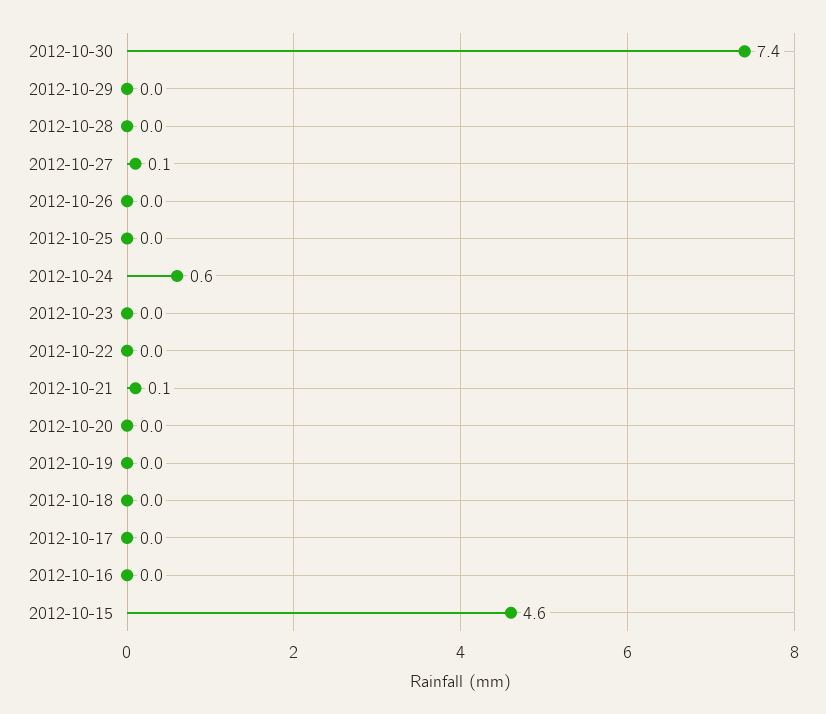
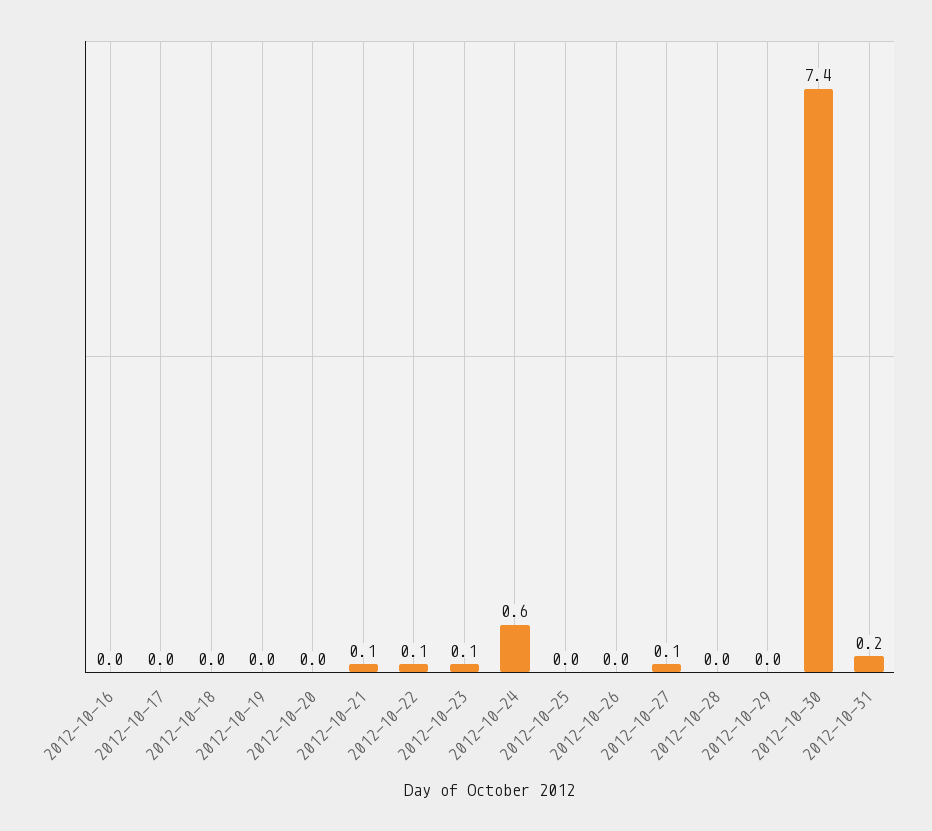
2012-10-23: 0 -> 0.1
2012-10-22: 0 -> 0.1
2012-10-15: 4.6 -> none
2012-10-31: none -> 0.2

